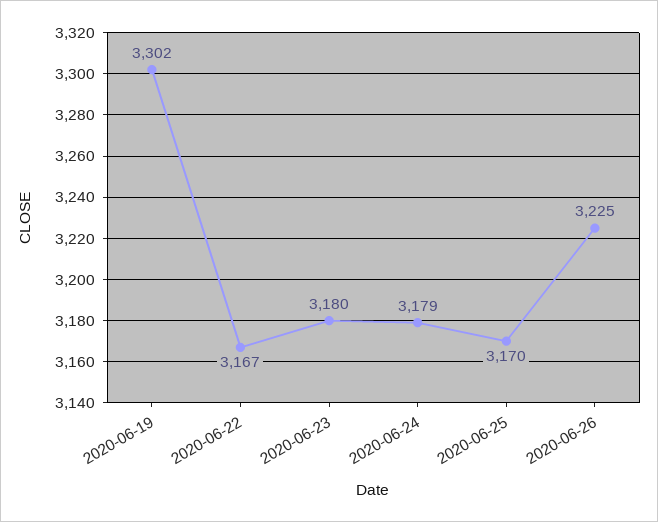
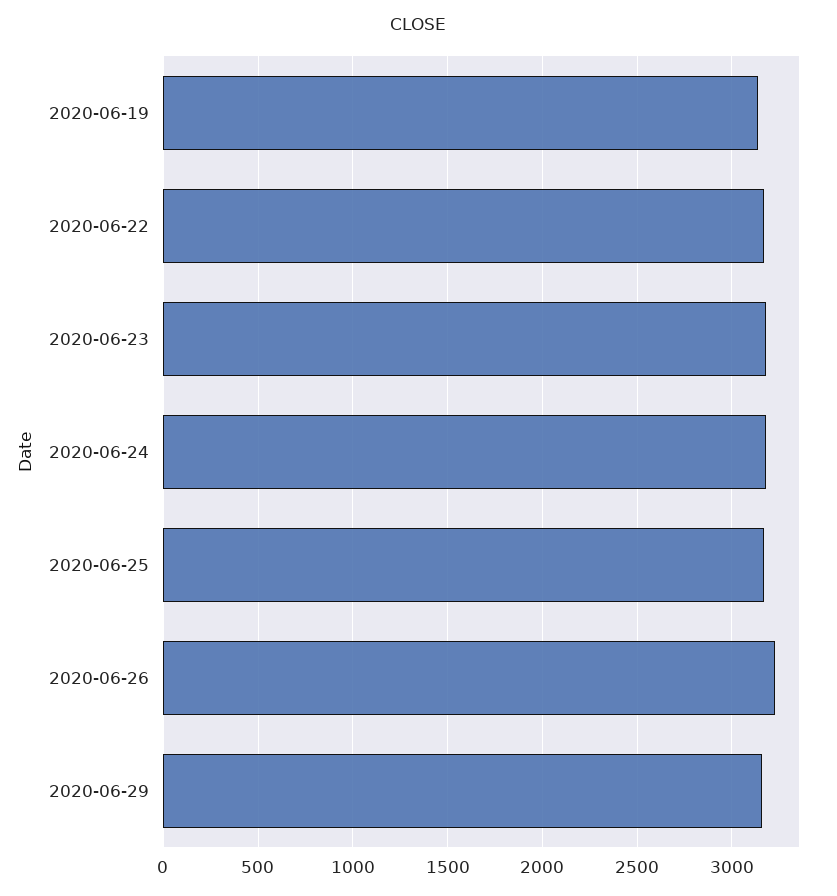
2020-06-19: 3302 -> 3150
2020-06-29: none -> 3150

